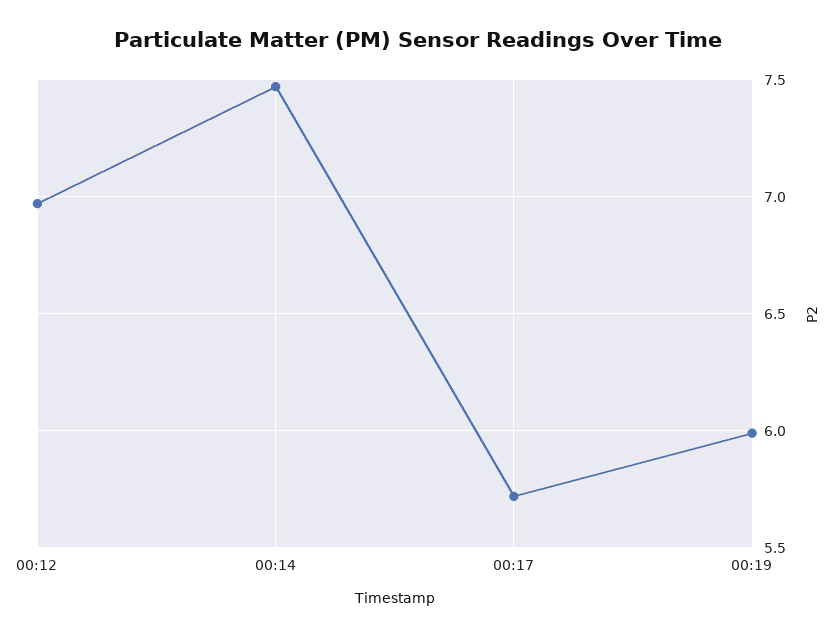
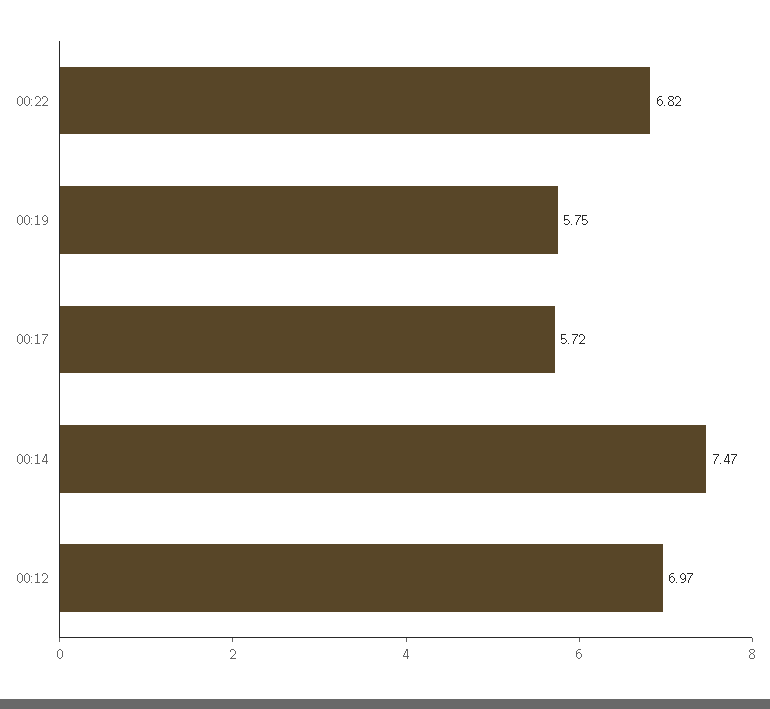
00:19: 6 -> 5.75
00:22: none -> 6.82

